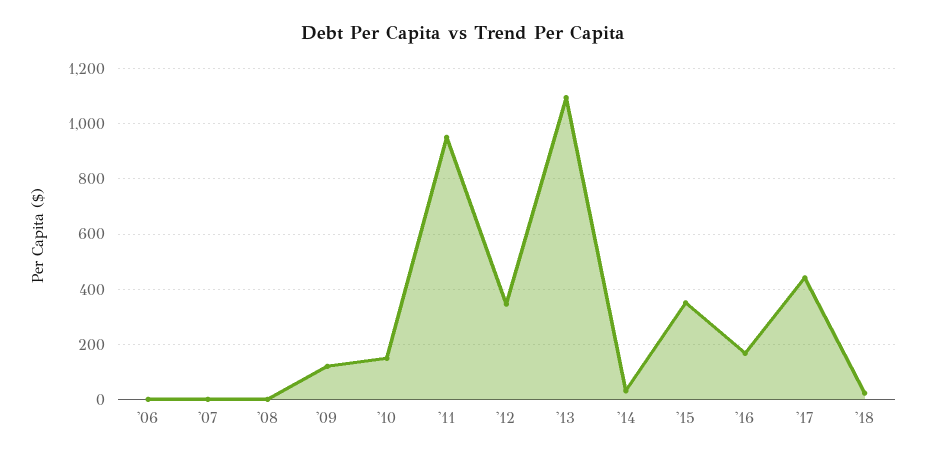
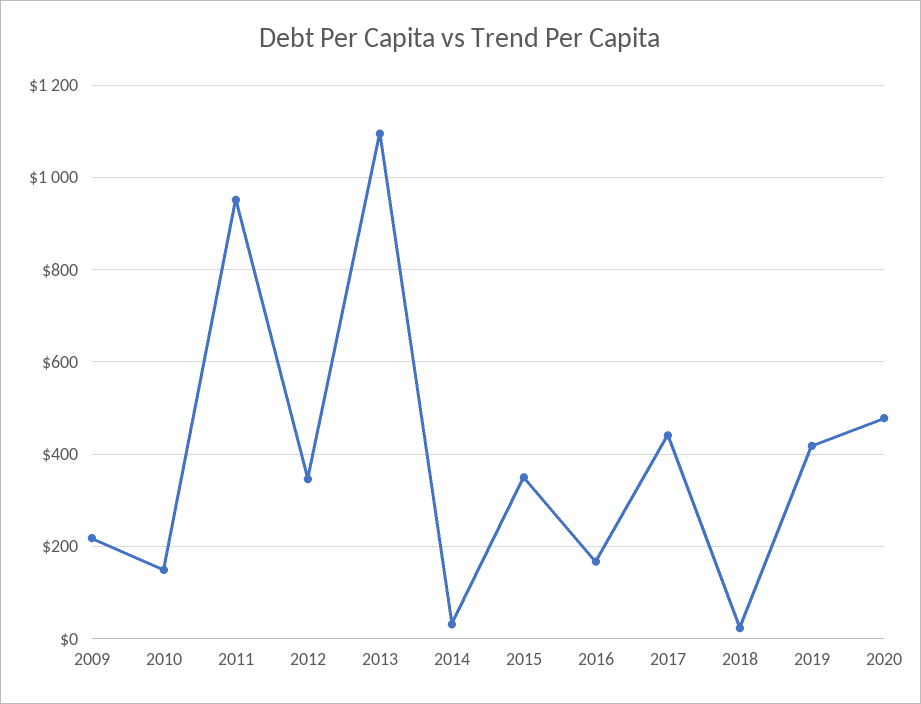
'06: 0 -> none
'07: 0 -> none
'08: 0 -> none
'09: 125 -> 220
2019: none -> 420
2020: none -> 480

